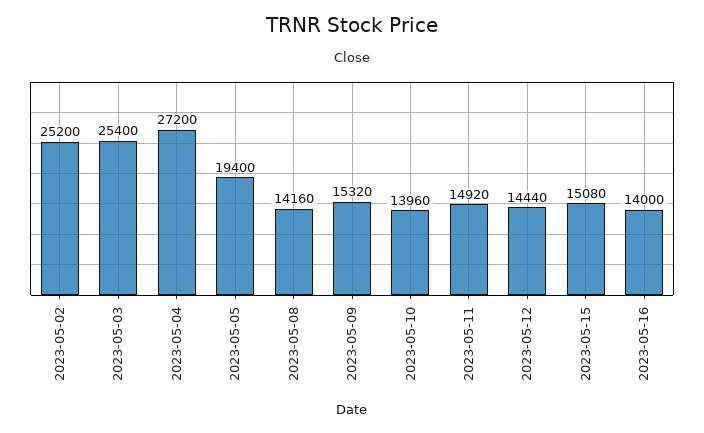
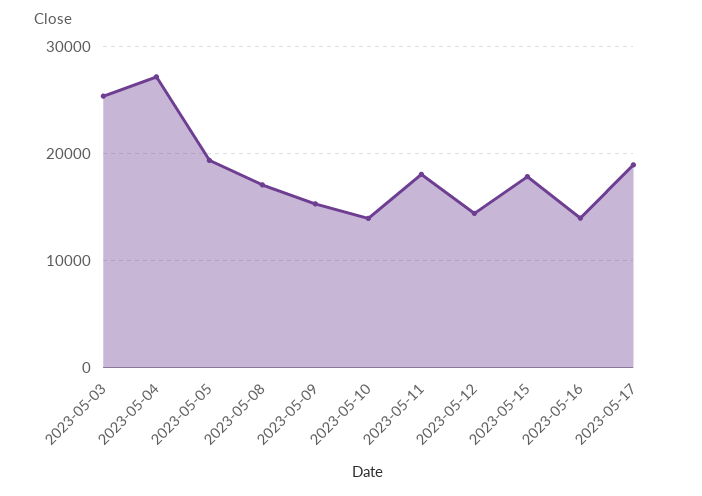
2023-05-02: 25200 -> none
2023-05-08: 14160 -> 17000
2023-05-11: 14920 -> 18000
2023-05-15: 15080 -> 18000
2023-05-17: none -> 19000

